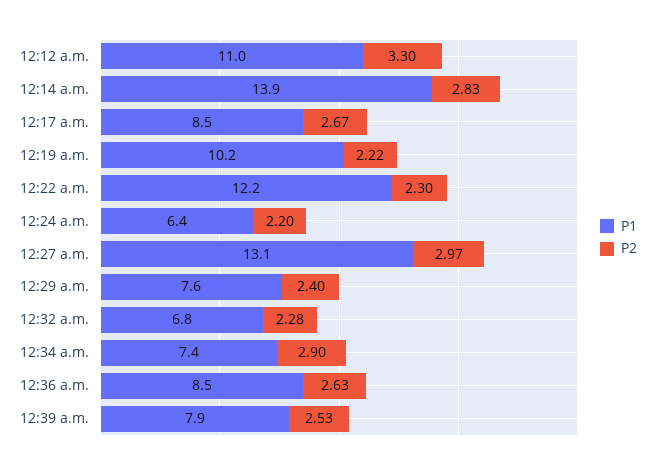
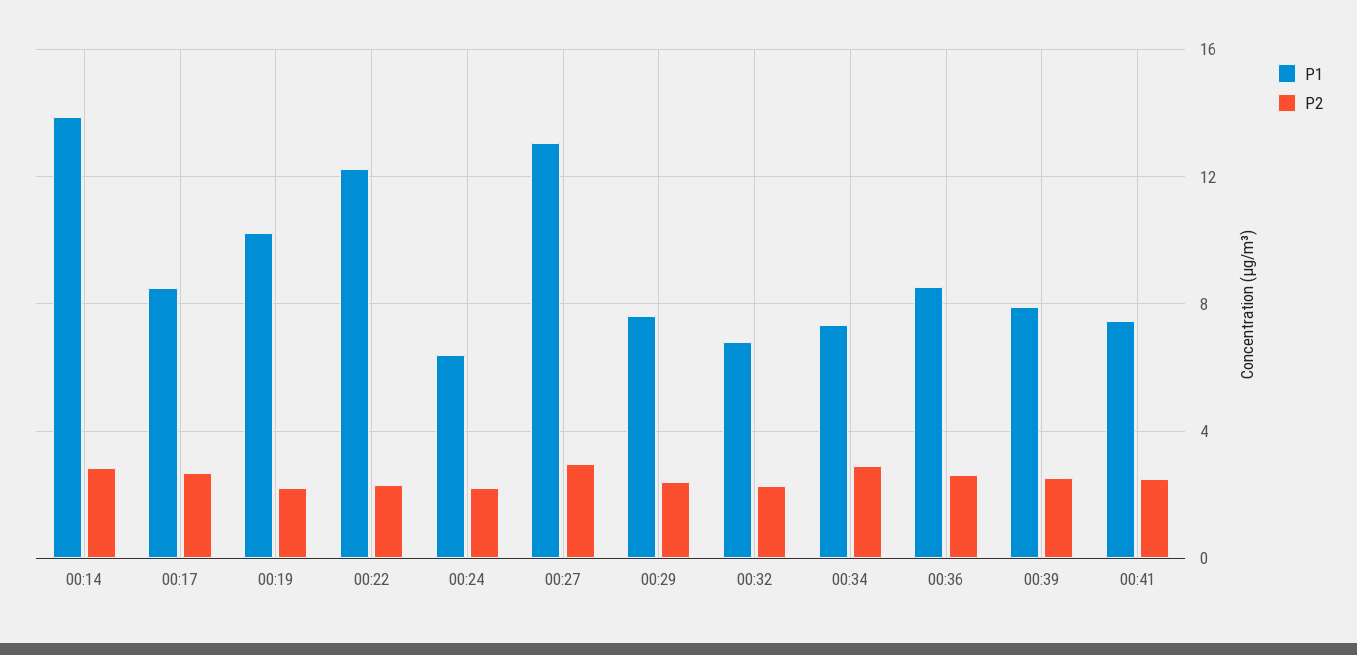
P1, 12:12 a.m.: 11 -> none
P2, 12:12 a.m.: 3.3 -> none
P1, 00:41: none -> 7.5
P2, 00:41: none -> 2.5

